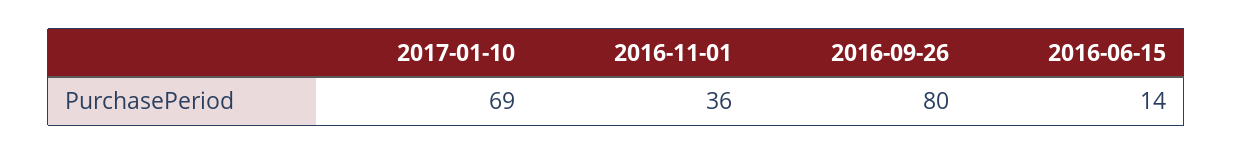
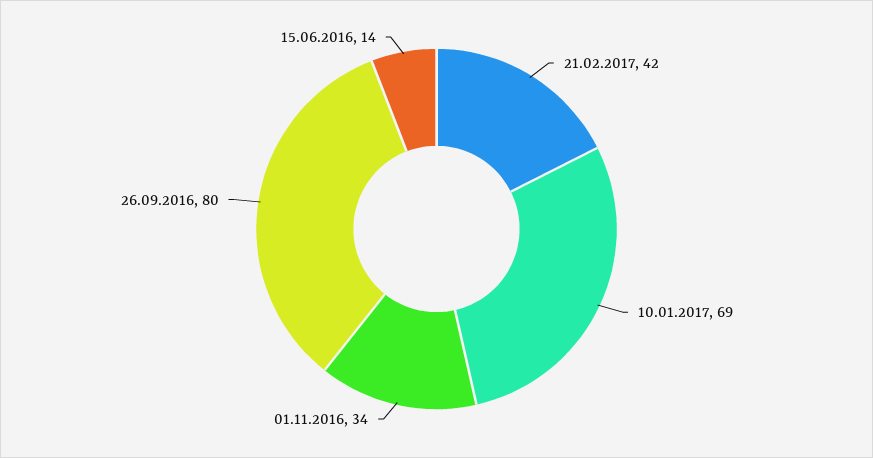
2016-11-01: 36 -> 34
21.02.2017: none -> 42

